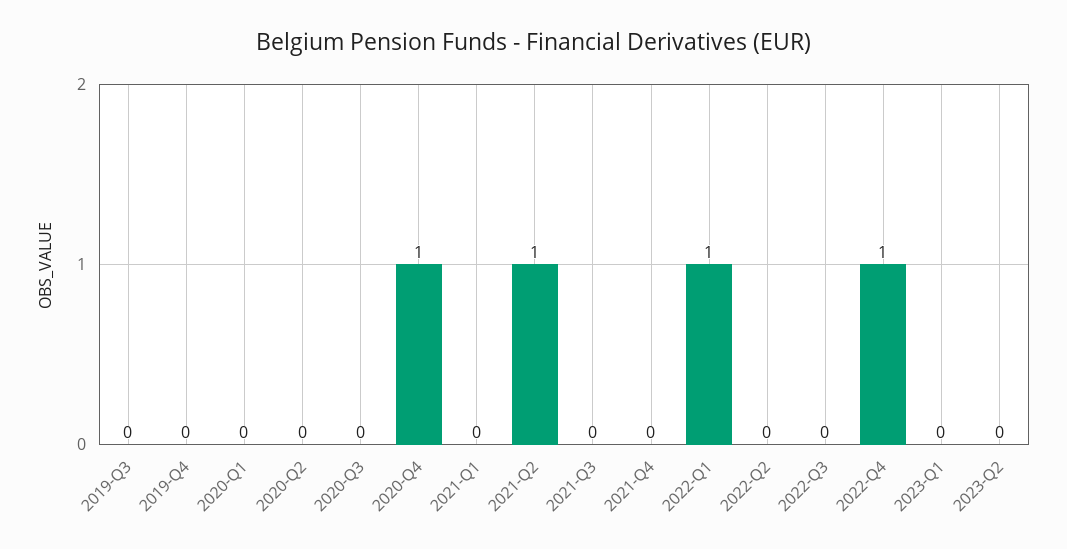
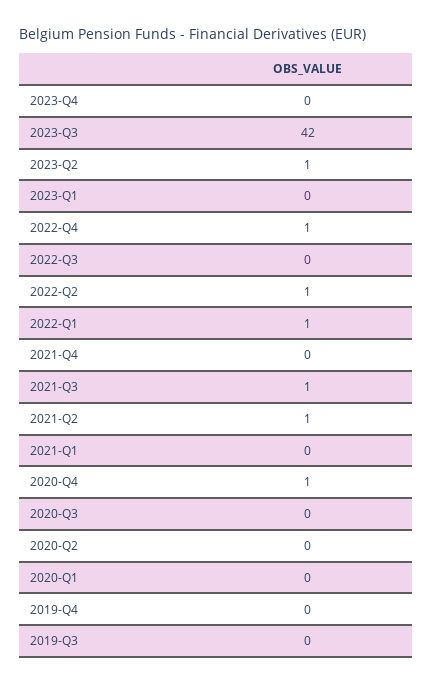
2021-Q3: 0 -> 1
2022-Q2: 0 -> 1
2023-Q2: 0 -> 1
2023-Q4: none -> 0
2023-Q3: none -> 42

